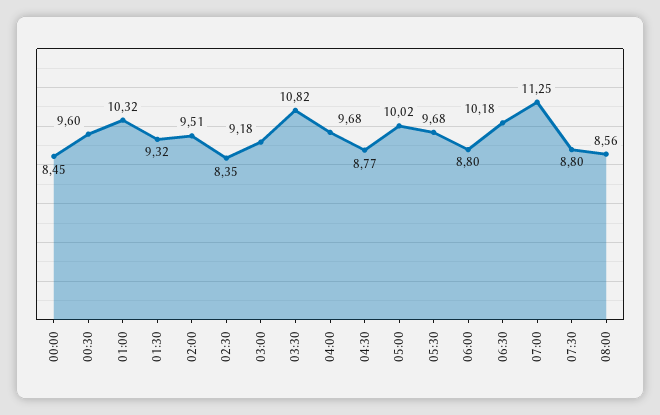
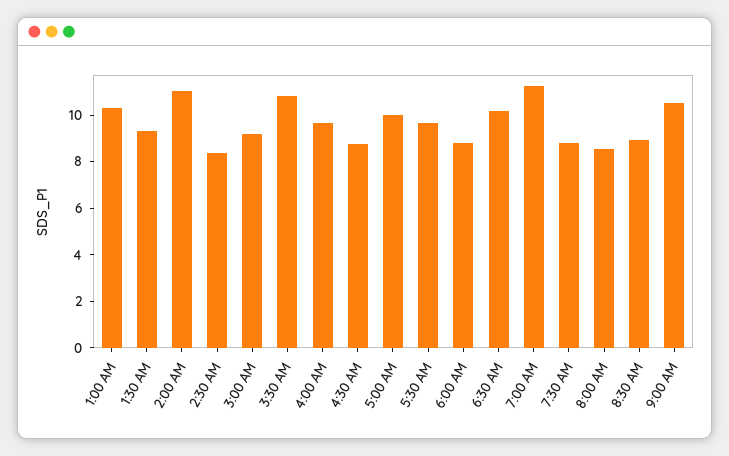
00:00: 8.45 -> none
00:30: 9.6 -> none
02:00: 9.51 -> 11
8:30 AM: none -> 9
9:00 AM: none -> 10.5

